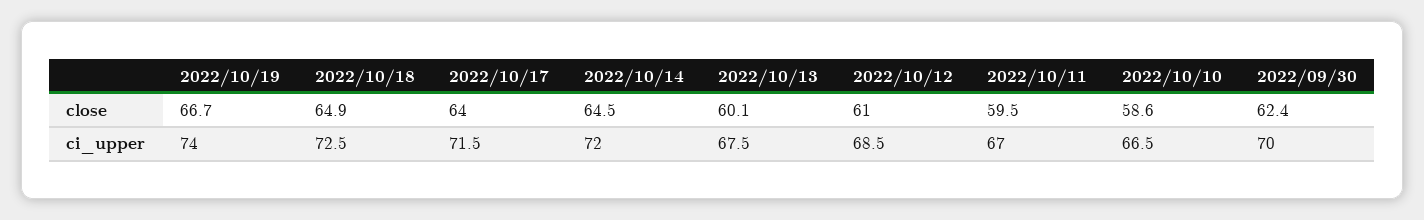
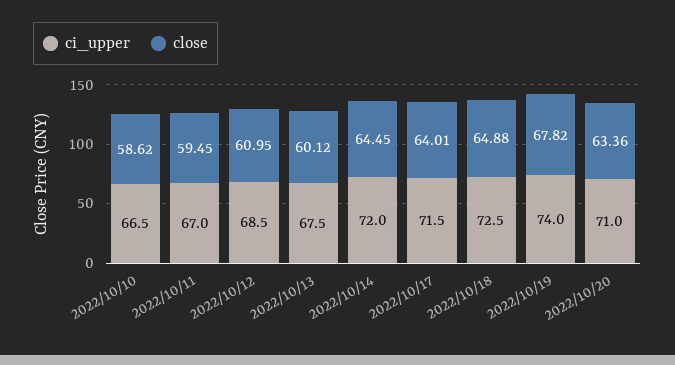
close, 2022/10/19: 66.7 -> 67.82
close, 2022/09/30: 62.4 -> none
ci_upper, 2022/09/30: 70 -> none
ci_upper, 2022/10/20: none -> 71
close, 2022/10/20: none -> 63.36

